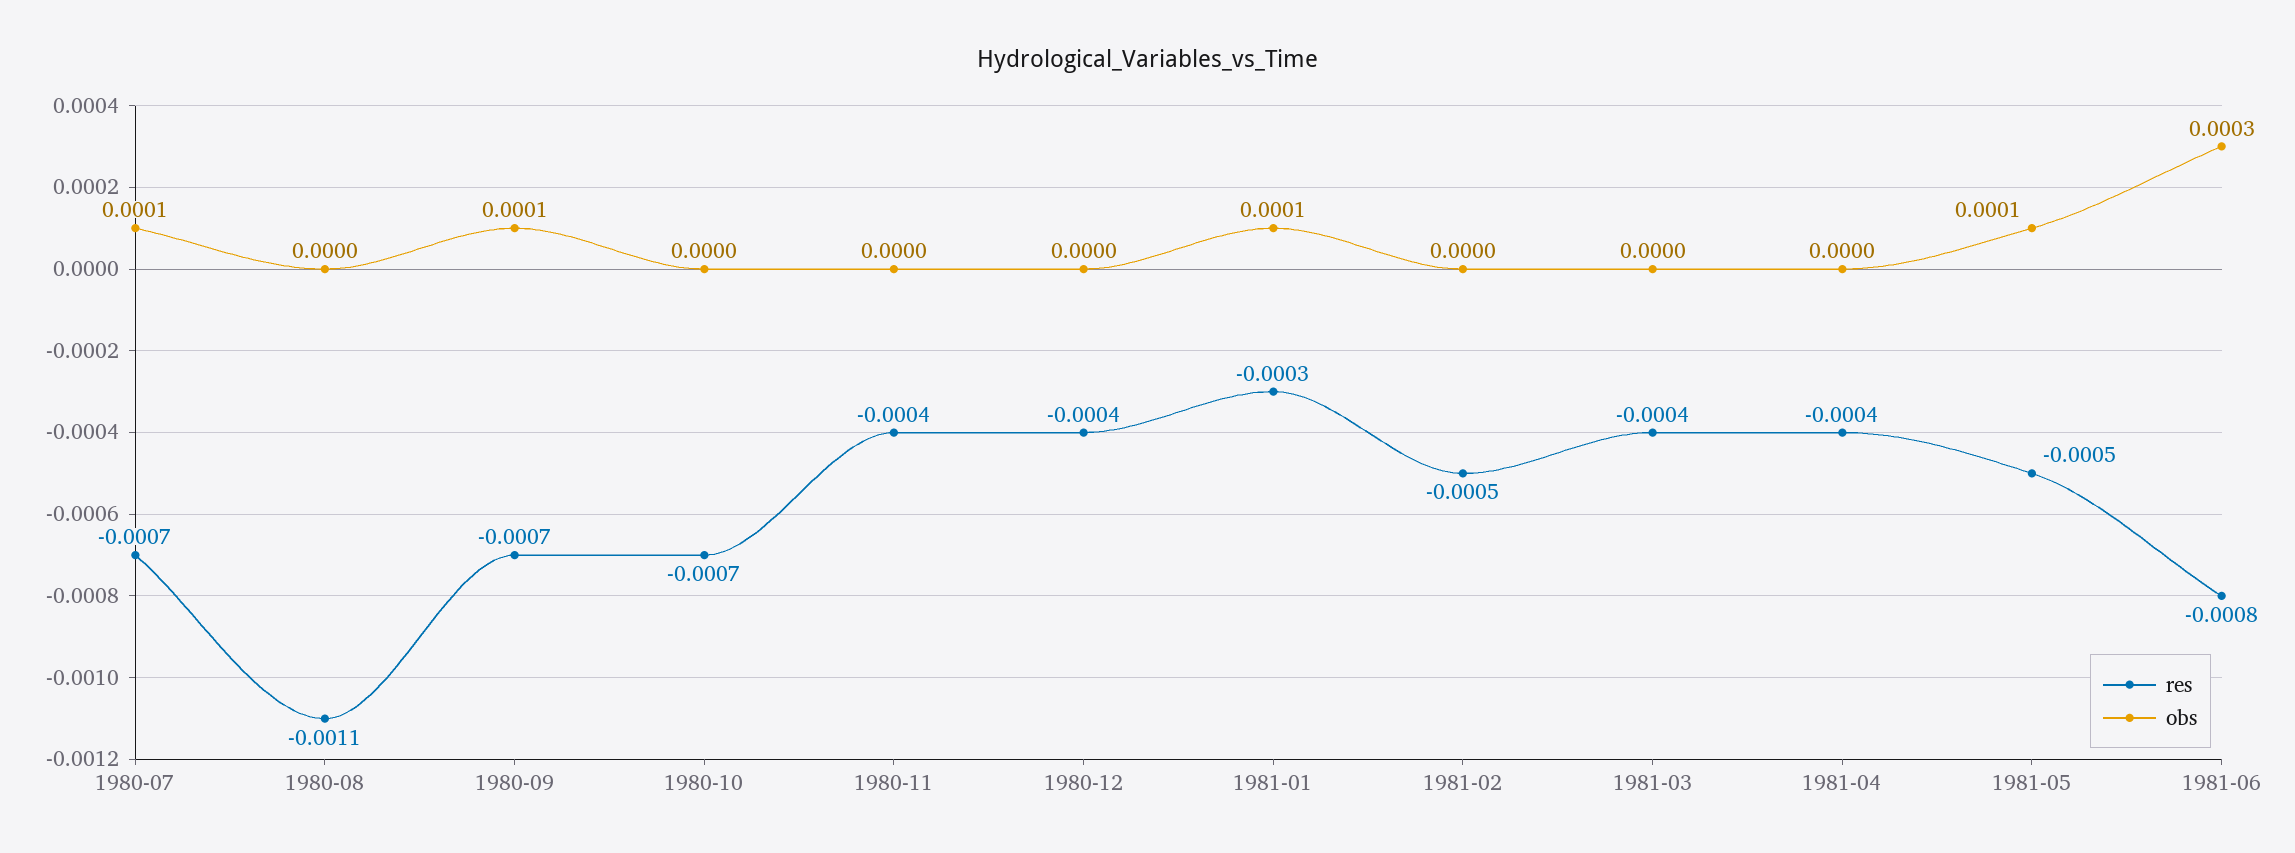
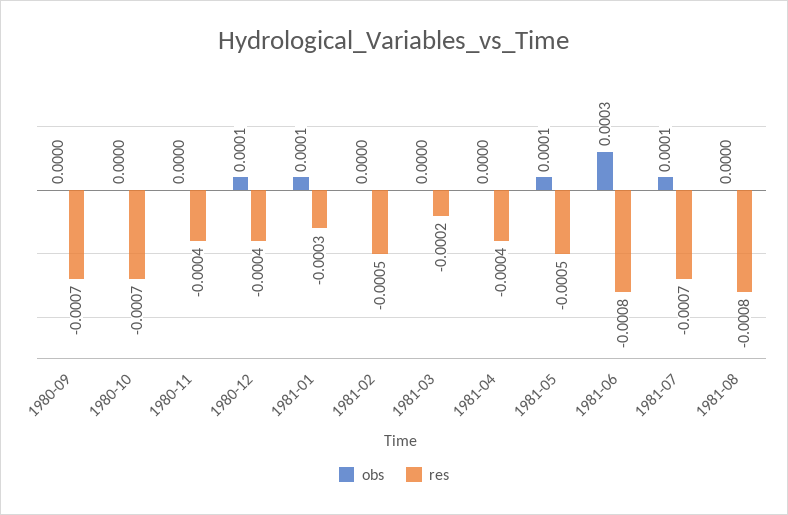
res, 1980-07: -0.0007 -> none
obs, 1980-07: 0.0001 -> none
res, 1980-08: -0.0011 -> none
obs, 1980-08: 0 -> none
obs, 1980-09: 0.0001 -> 0
obs, 1980-12: 0 -> 0.0001
res, 1981-03: -0.0004 -> -0.0002
obs, 1981-07: none -> 0.0001
res, 1981-07: none -> -0.0007
obs, 1981-08: none -> 0
res, 1981-08: none -> -0.0008

